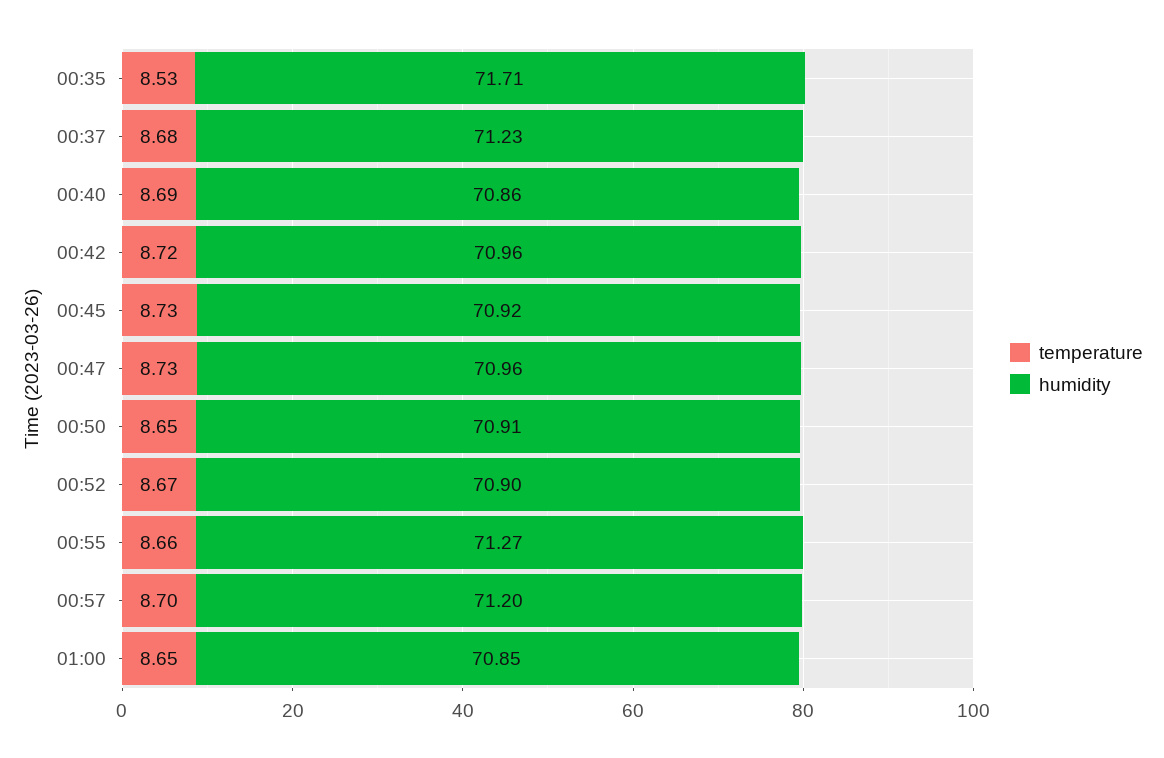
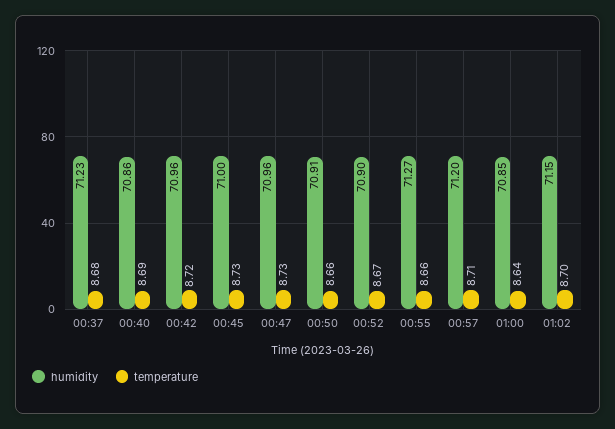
temperature, 00:35: 8.53 -> none
humidity, 00:35: 71.71 -> none
humidity, 00:45: 70.92 -> 71
temperature, 00:50: 8.65 -> 8.66
temperature, 00:57: 8.7 -> 8.71
temperature, 01:00: 8.65 -> 8.64
humidity, 01:02: none -> 71.15
temperature, 01:02: none -> 8.7

